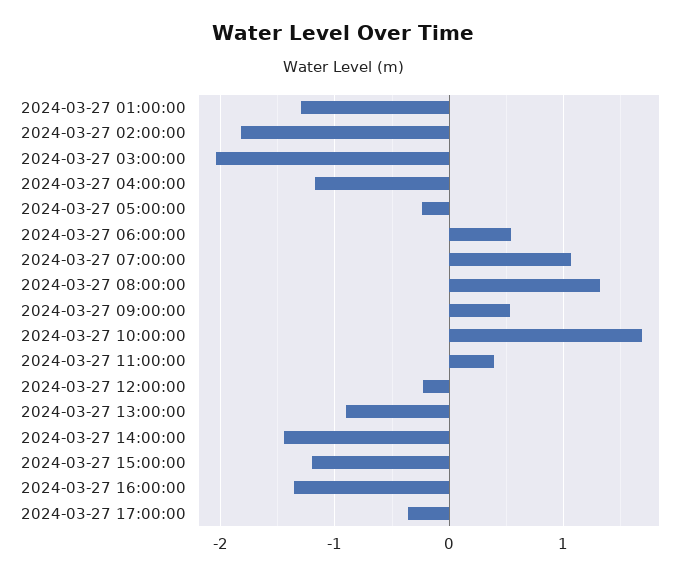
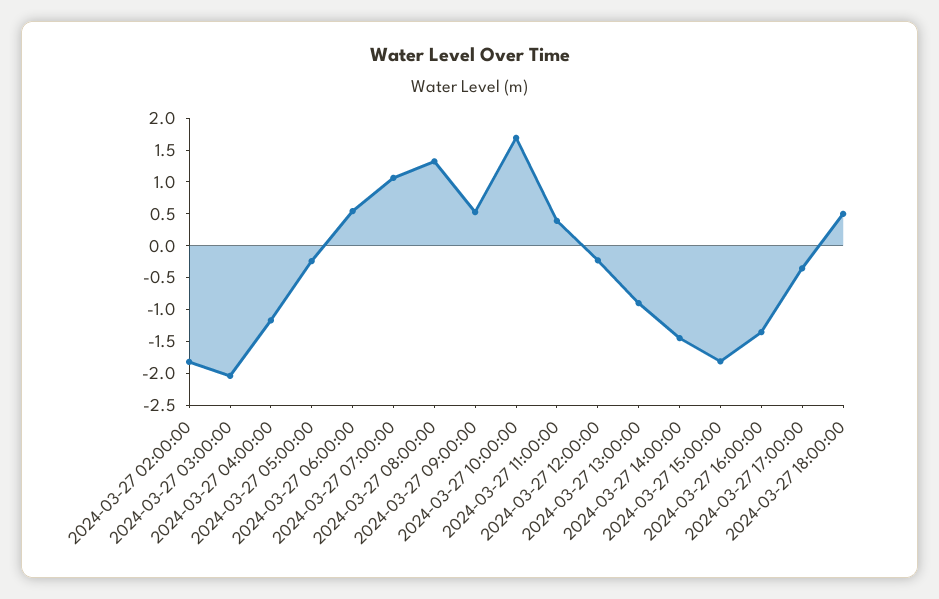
2024-03-27 01:00:00: -1.3 -> none
2024-03-27 15:00:00: -1.2 -> -1.75
2024-03-27 18:00:00: none -> 0.5

